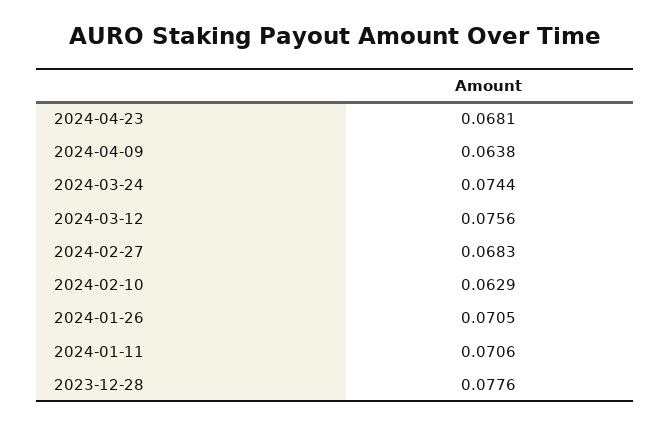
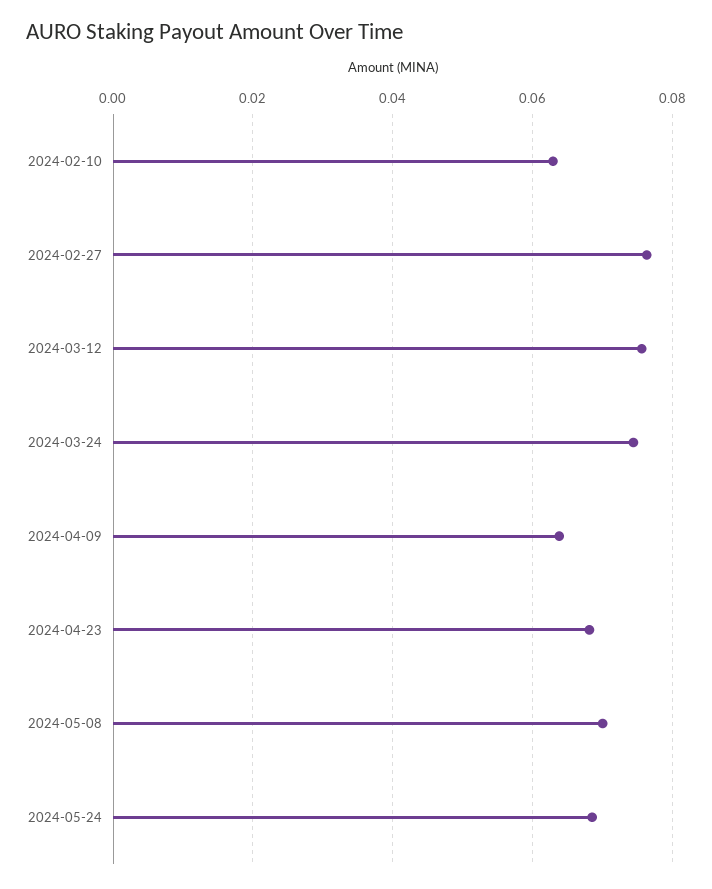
2024-02-27: 0.0683 -> 0.076
2024-01-26: 0.0705 -> none
2024-01-11: 0.0706 -> none
2023-12-28: 0.0776 -> none
2024-05-08: none -> 0.07
2024-05-24: none -> 0.068

